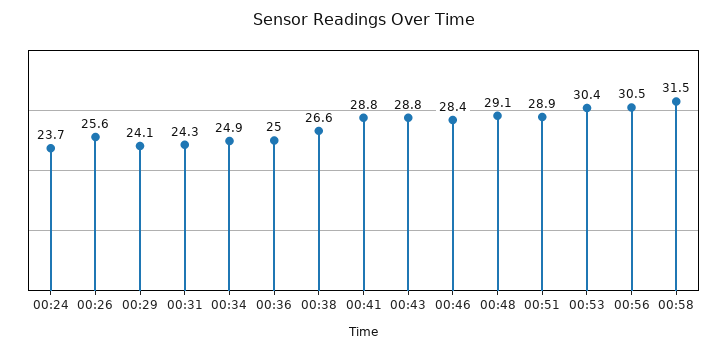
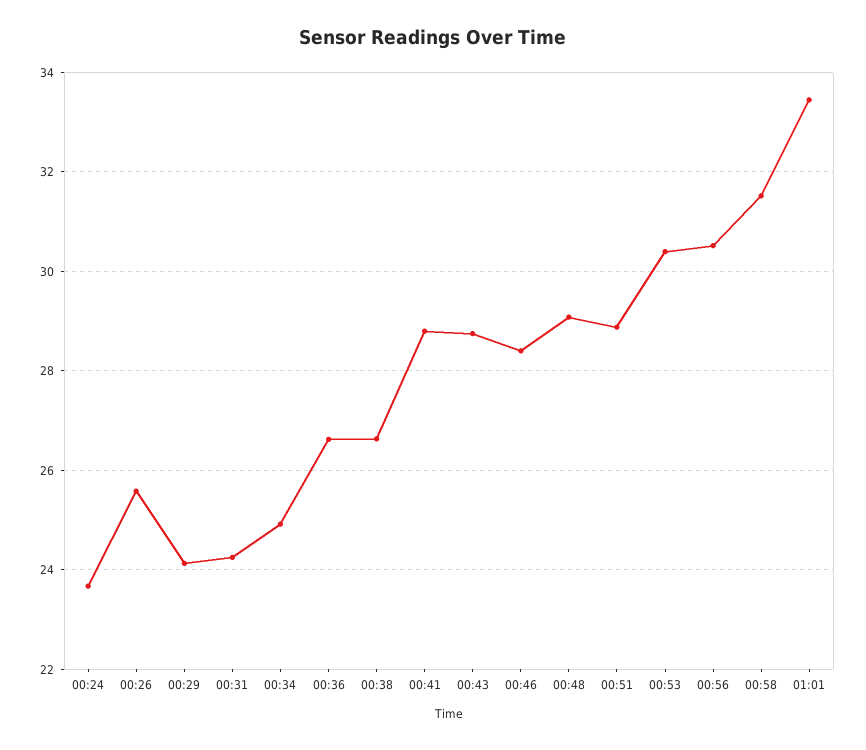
00:36: 25 -> 26.6
01:01: none -> 33.4

